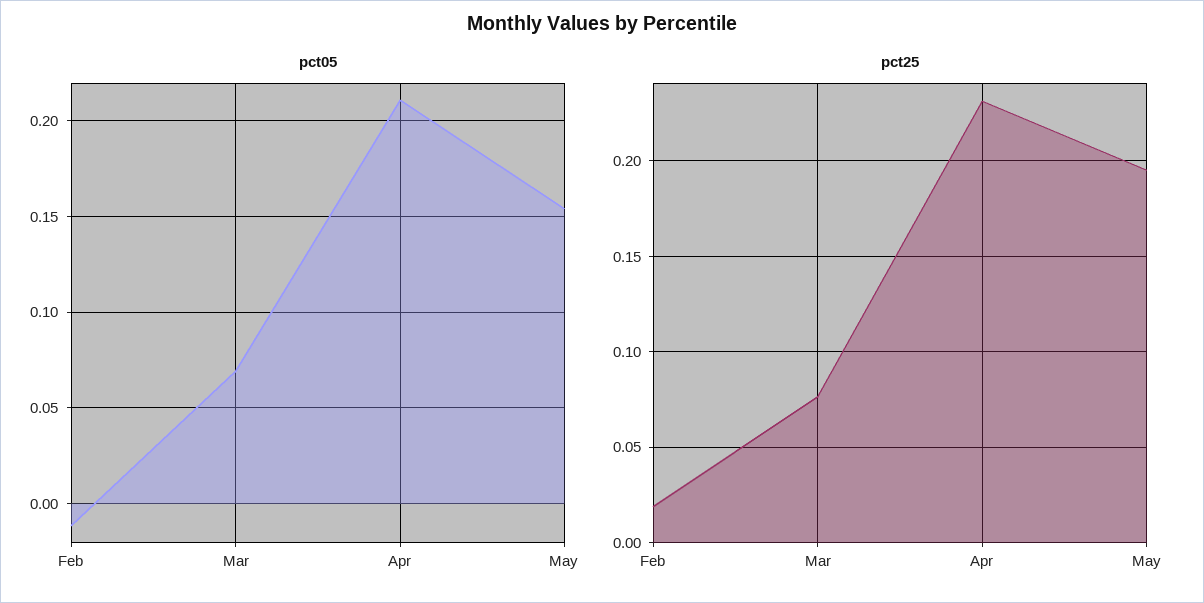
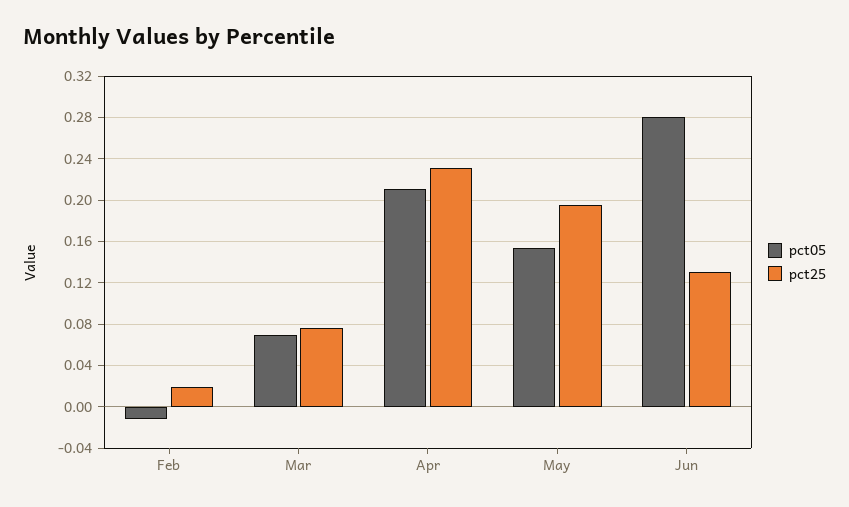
pct05, Jun: none -> 0.28
pct25, Jun: none -> 0.13

